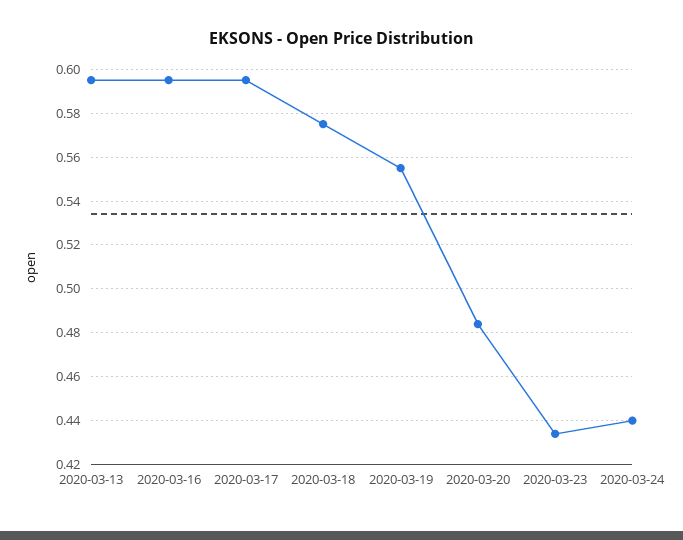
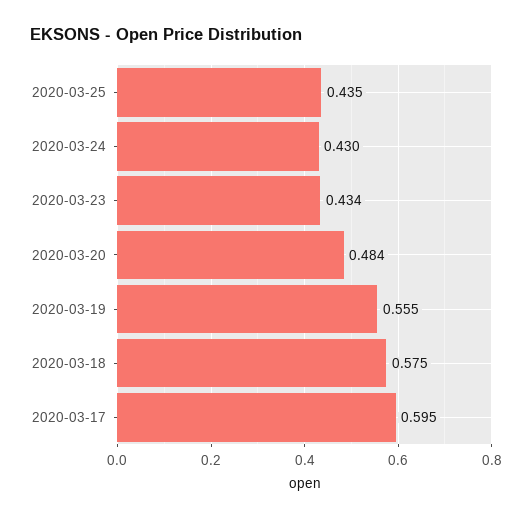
2020-03-13: 0.595 -> none
2020-03-16: 0.595 -> none
2020-03-24: 0.44 -> 0.43
2020-03-25: none -> 0.435

